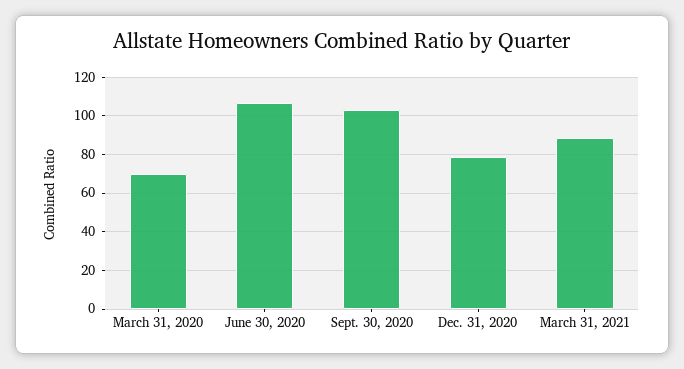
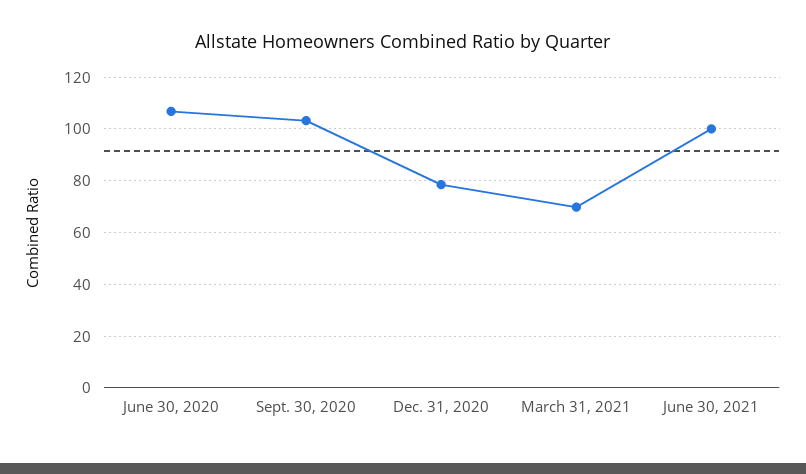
March 31, 2020: 70 -> none
March 31, 2021: 90 -> 70
June 30, 2021: none -> 100

